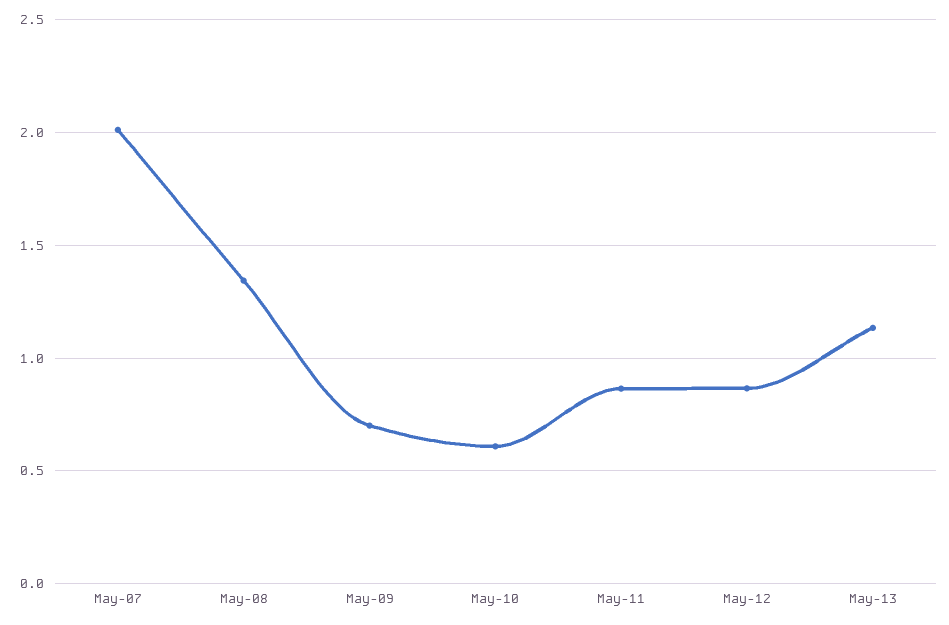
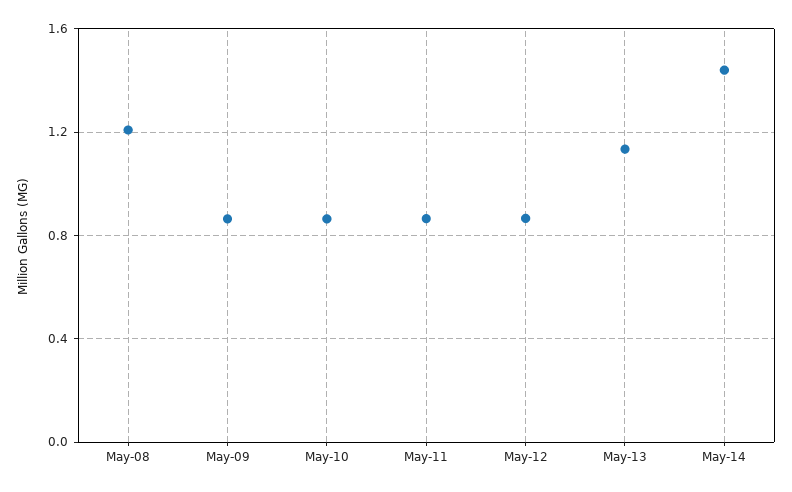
May-07: 2 -> none
May-08: 1.35 -> 1.2
May-09: 0.7 -> 0.85
May-10: 0.6 -> 0.85
May-14: none -> 1.45

